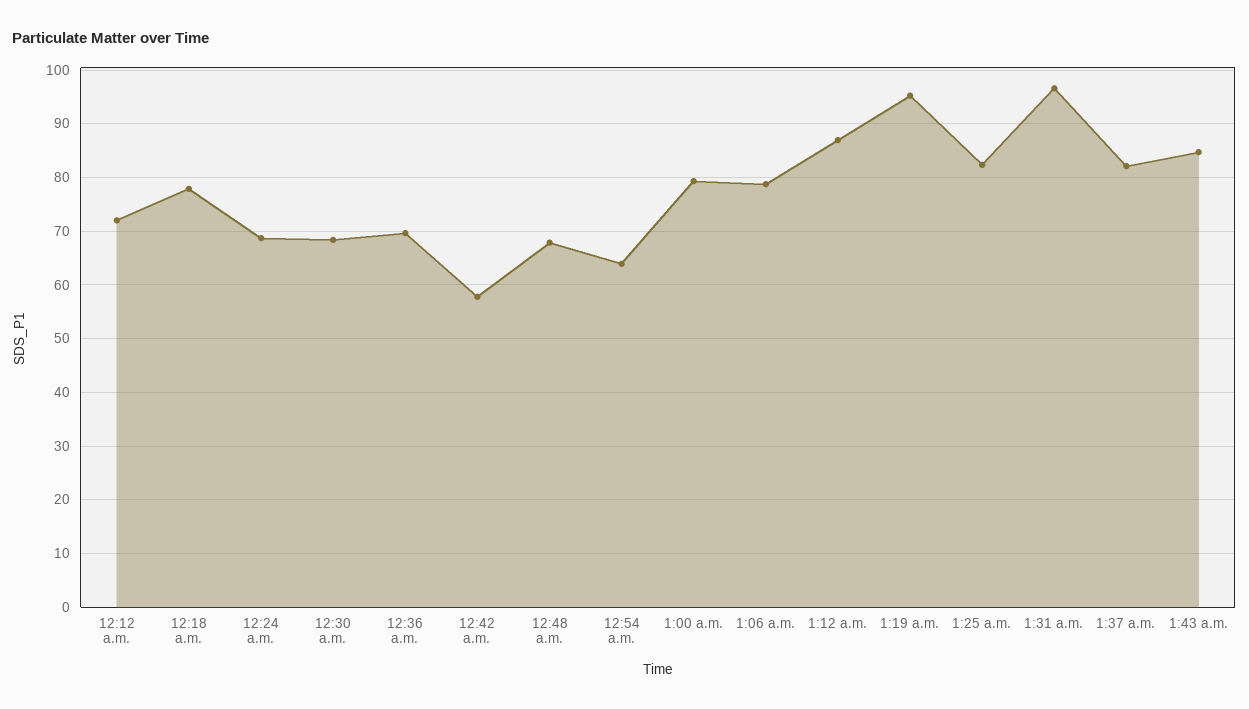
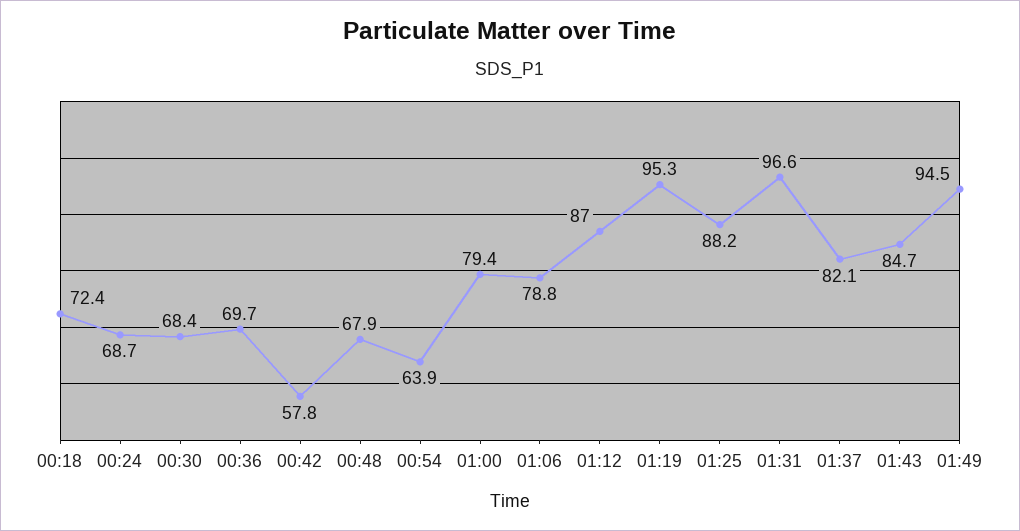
12:12 a.m.: 72 -> none
12:18 a.m.: 78 -> 72.4
1:25 a.m.: 82 -> 88.2
01:49: none -> 94.5

